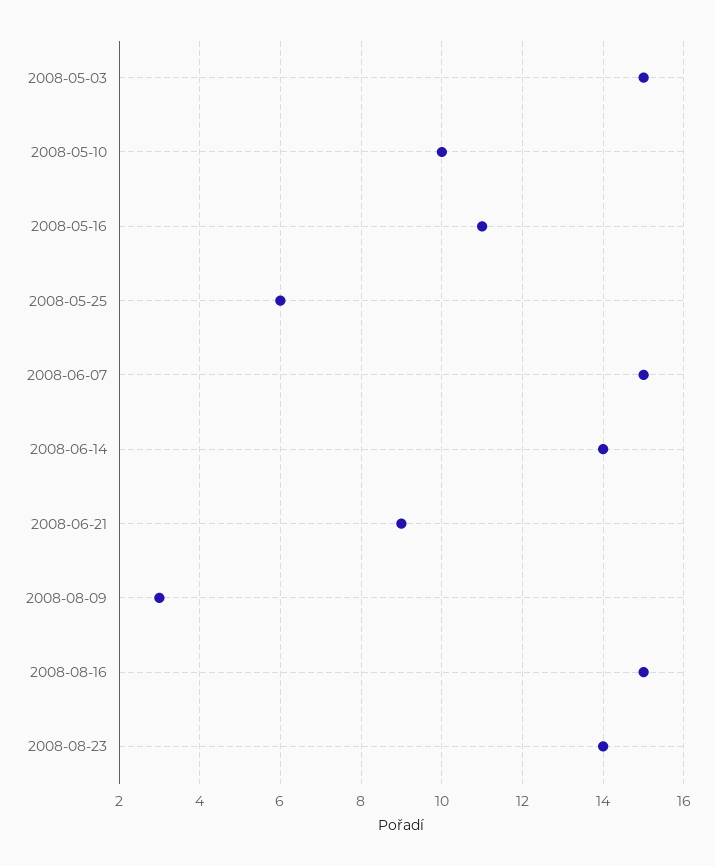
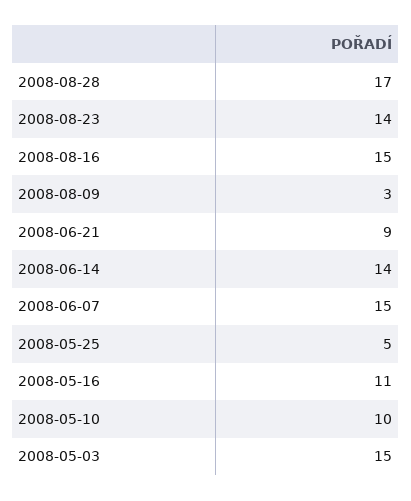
2008-05-25: 6 -> 5
2008-08-28: none -> 17

